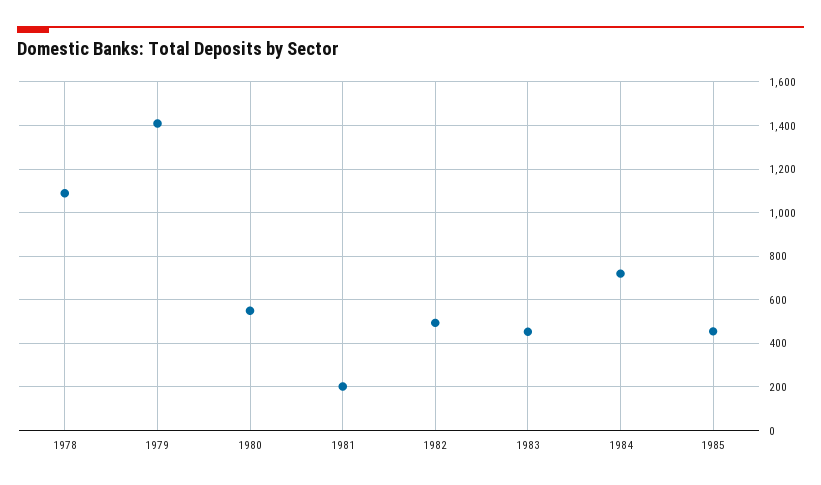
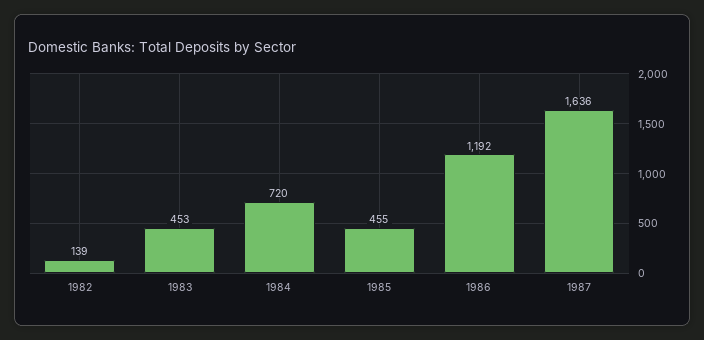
1978: 1100 -> none
1979: 1400 -> none
1980: 550 -> none
1981: 200 -> none
1982: 500 -> 139
1986: none -> 1192
1987: none -> 1636

